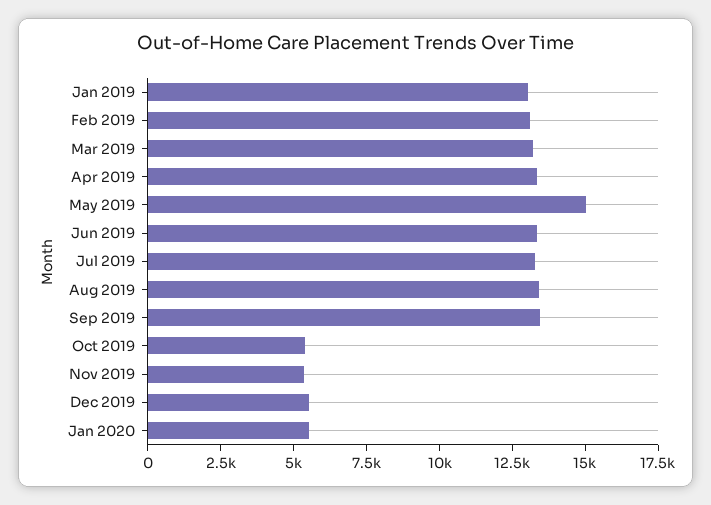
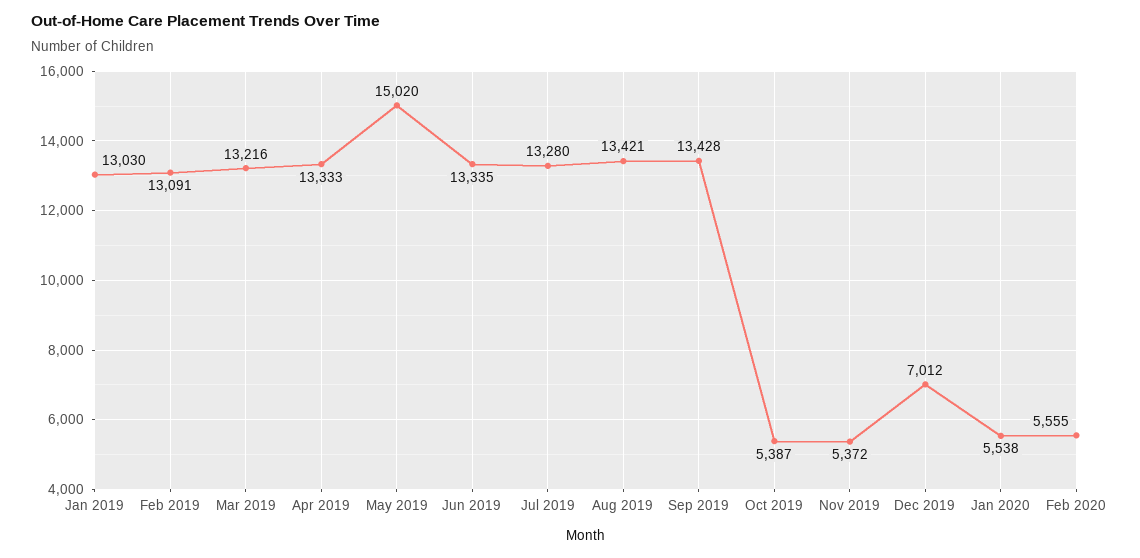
Dec 2019: 5500 -> 7012
Feb 2020: none -> 5555

